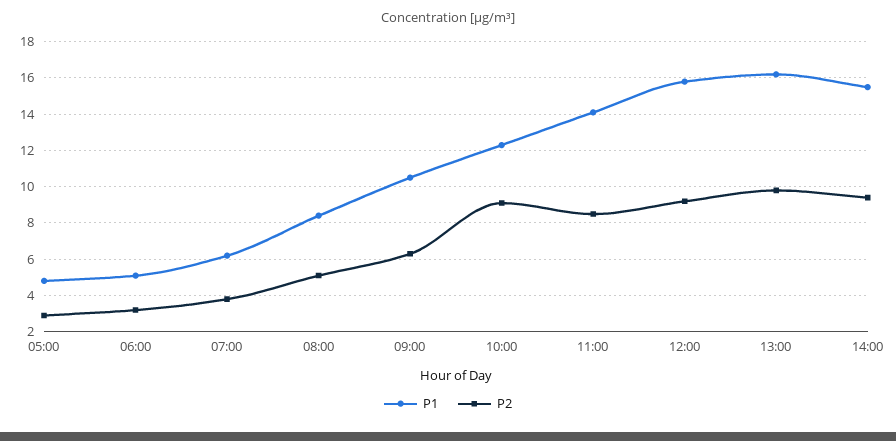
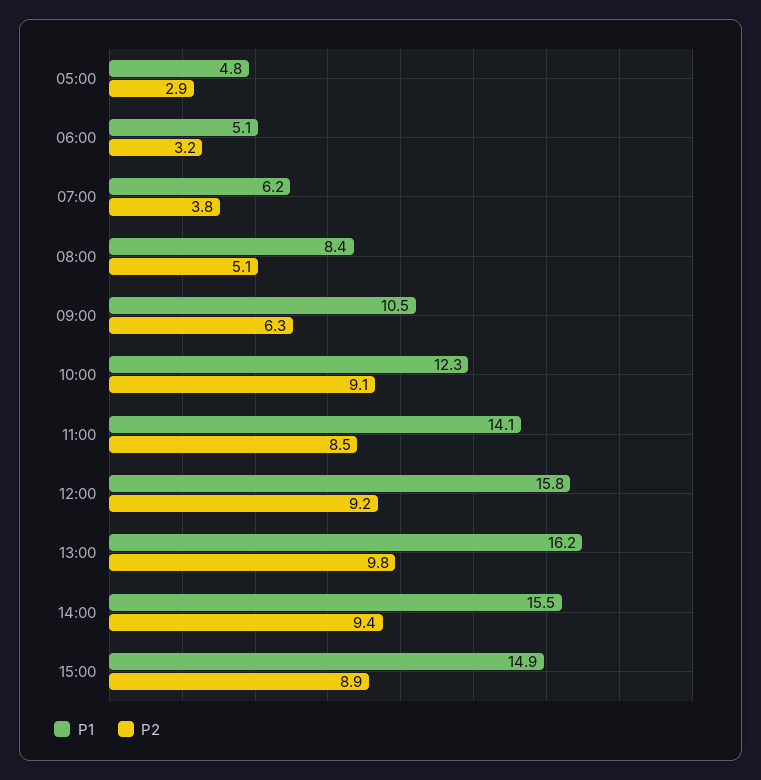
P1, 15:00: none -> 14.9
P2, 15:00: none -> 8.9

